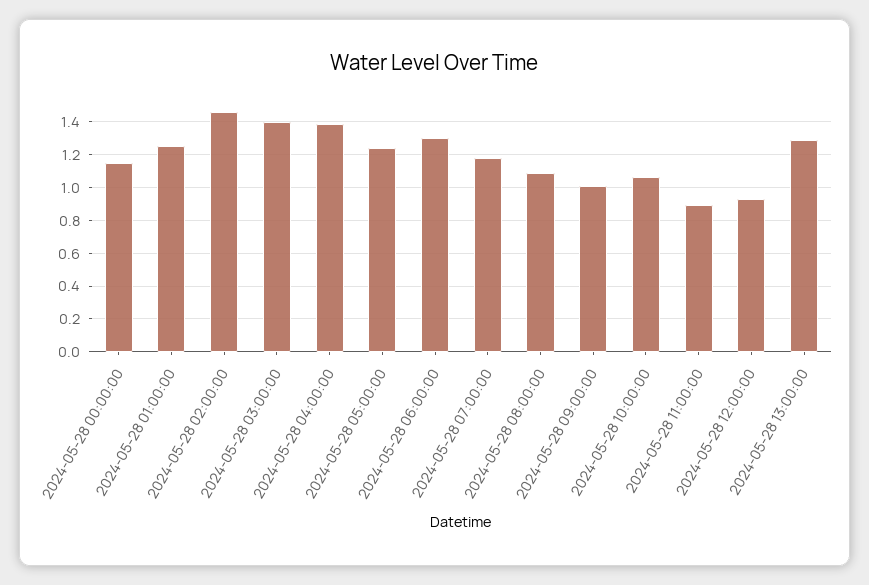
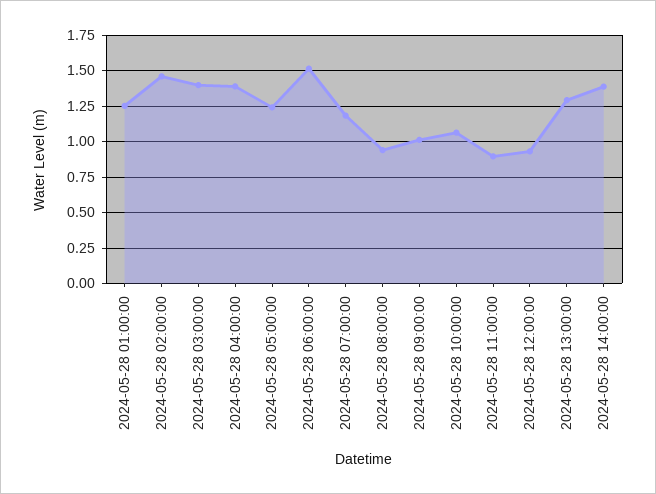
2024-05-28 00:00:00: 1.15 -> none
2024-05-28 06:00:00: 1.3 -> 1.5
2024-05-28 08:00:00: 1.1 -> 0.95
2024-05-28 14:00:00: none -> 1.4

